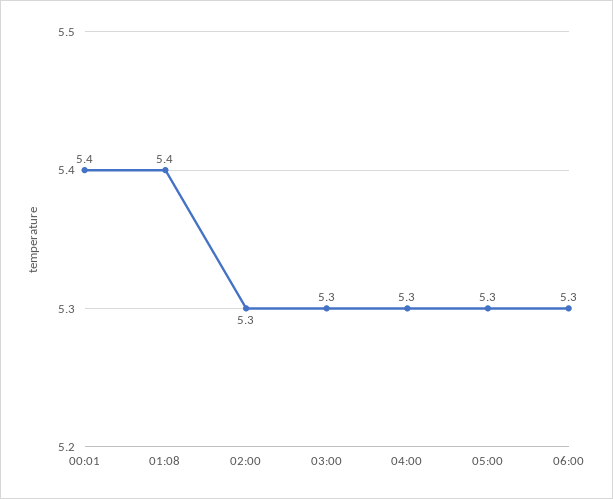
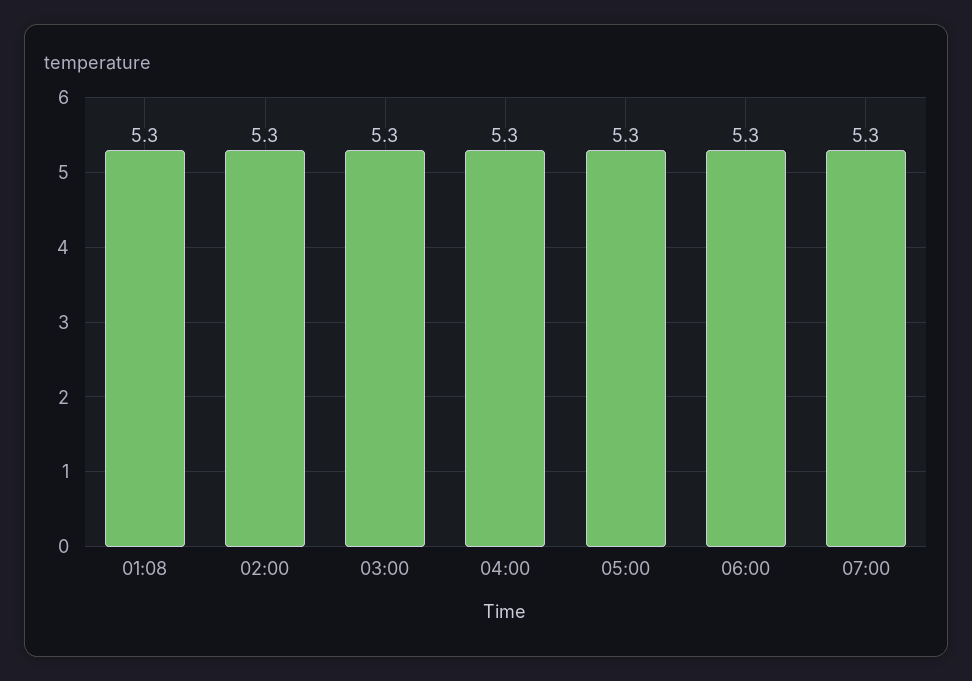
00:01: 5.4 -> none
01:08: 5.4 -> 5.3
07:00: none -> 5.3

